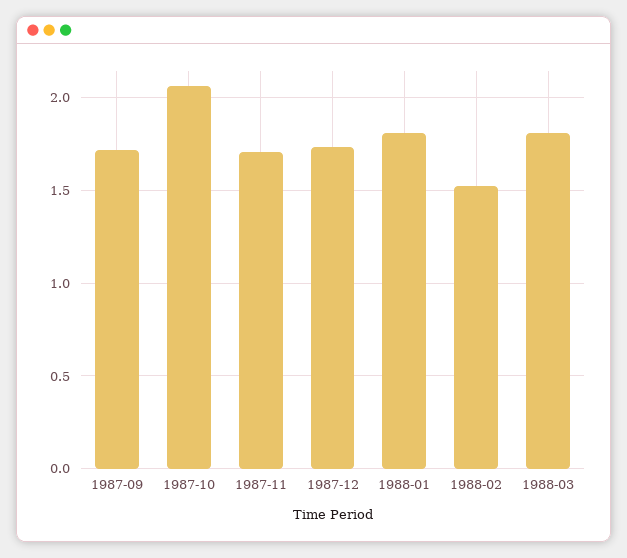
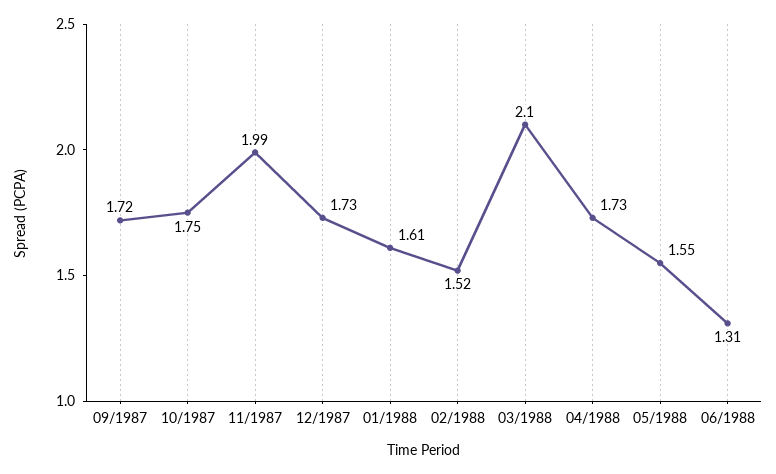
1987-10: 2.05 -> 1.75
1987-11: 1.7 -> 1.99
1988-01: 1.8 -> 1.61
1988-03: 1.8 -> 2.1
04/1988: none -> 1.73
05/1988: none -> 1.55
06/1988: none -> 1.31

